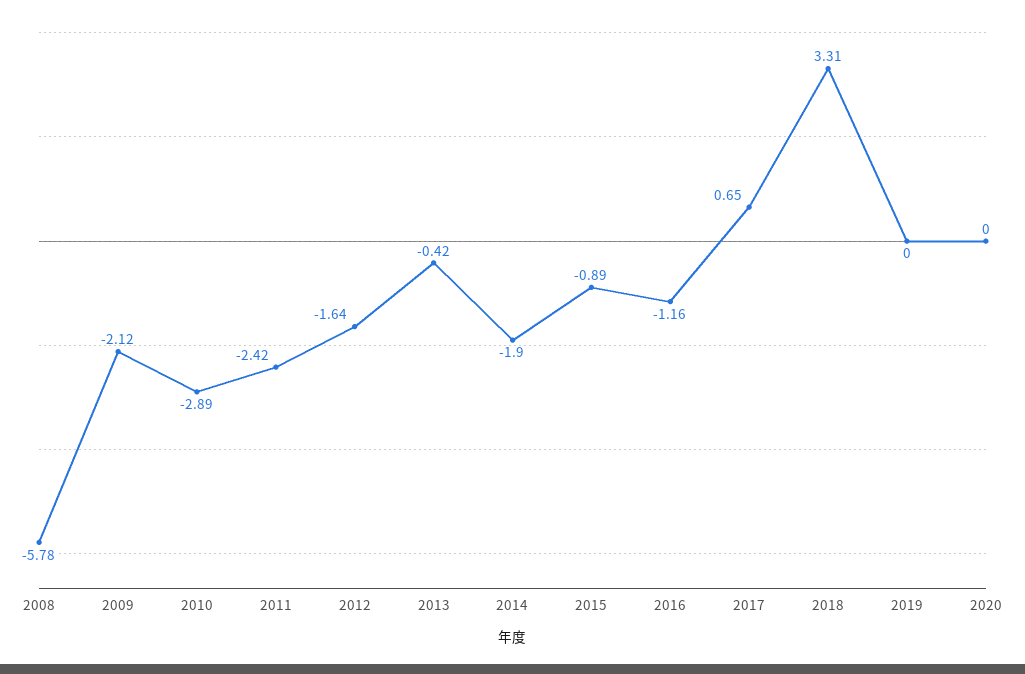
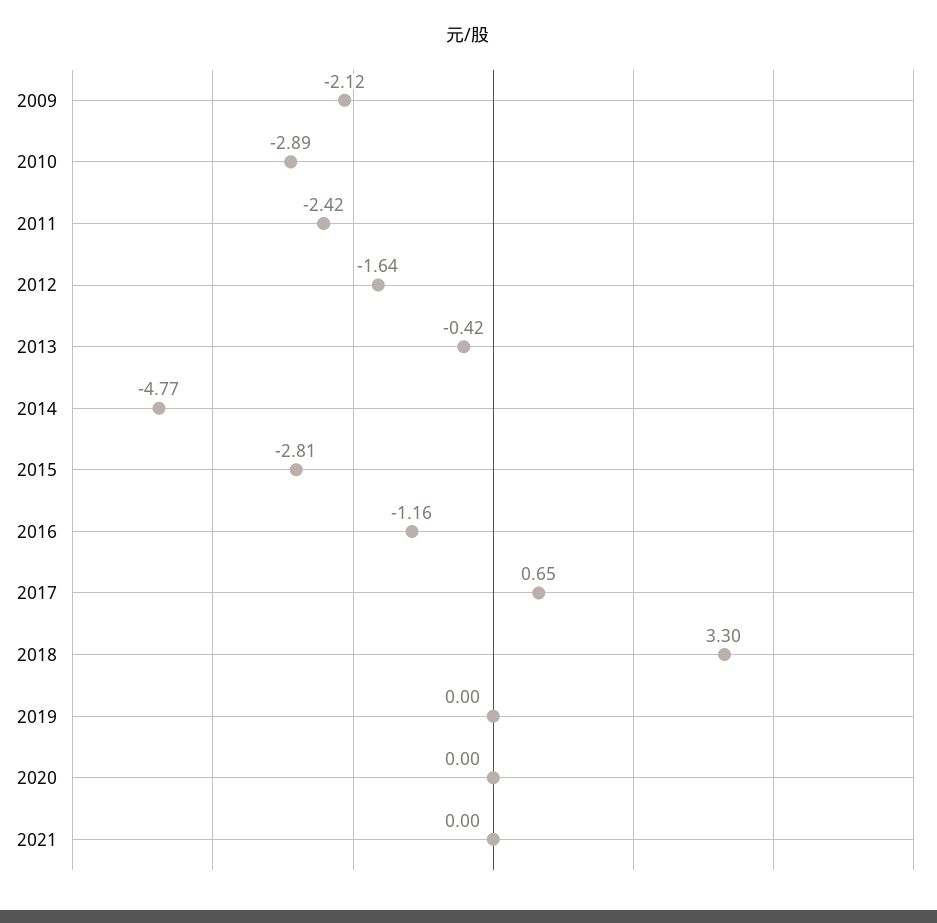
2008: -5.78 -> none
2014: -1.9 -> -4.77
2015: -0.89 -> -2.81
2018: 3.31 -> 3.3
2021: none -> 0

